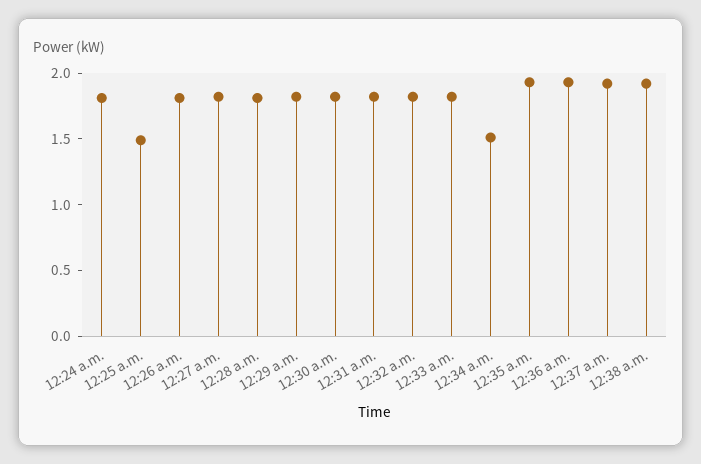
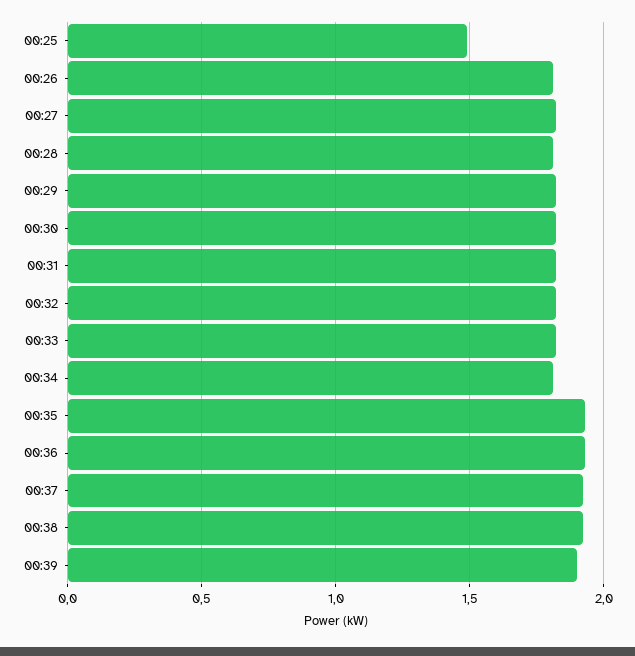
12:24 a.m.: 1.8 -> none
12:34 a.m.: 1.5 -> 1.8
00:39: none -> 1.9

